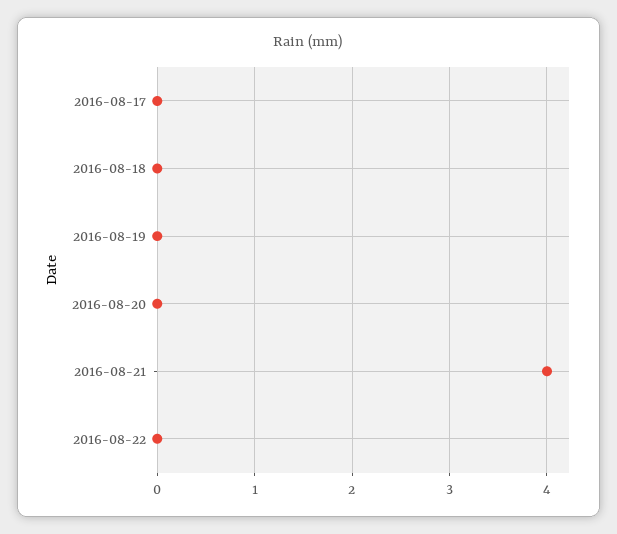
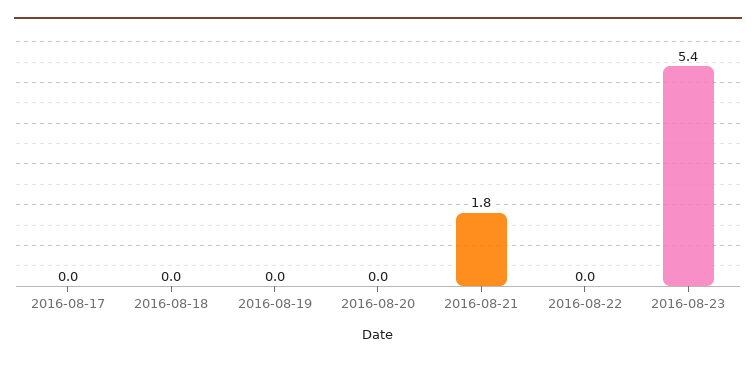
2016-08-21: 4 -> 1.8
2016-08-23: none -> 5.4

